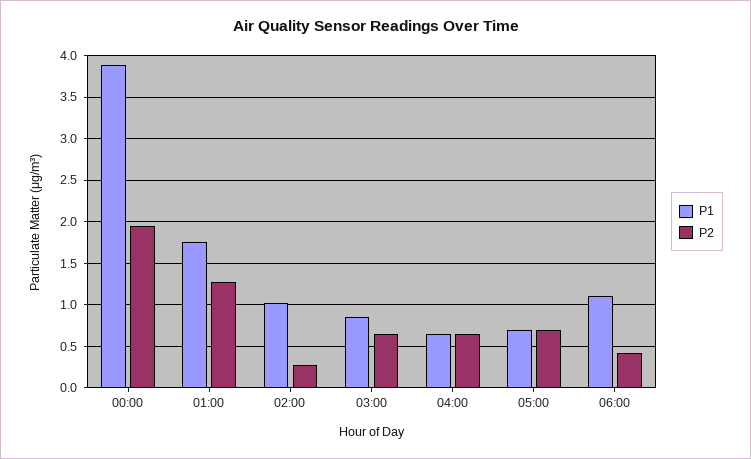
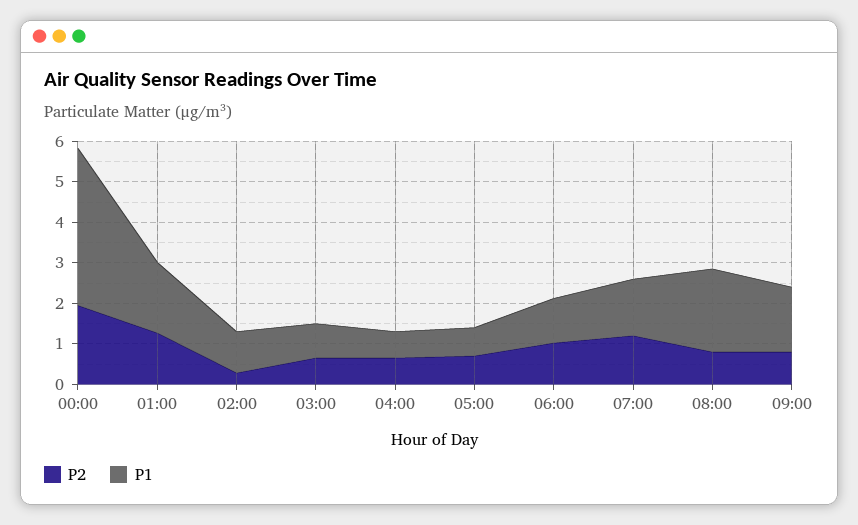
P2, 06:00: 0.4 -> 1
P2, 07:00: none -> 1.2
P1, 07:00: none -> 1.4
P2, 08:00: none -> 0.8
P1, 08:00: none -> 2
P2, 09:00: none -> 0.8
P1, 09:00: none -> 1.6

